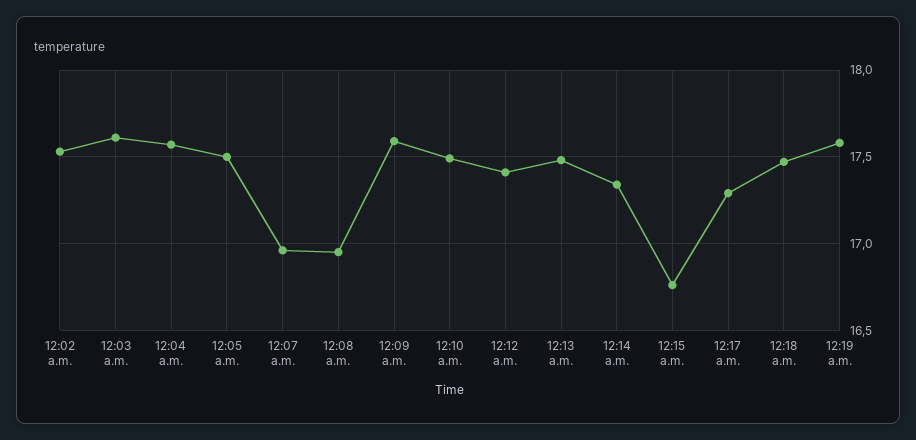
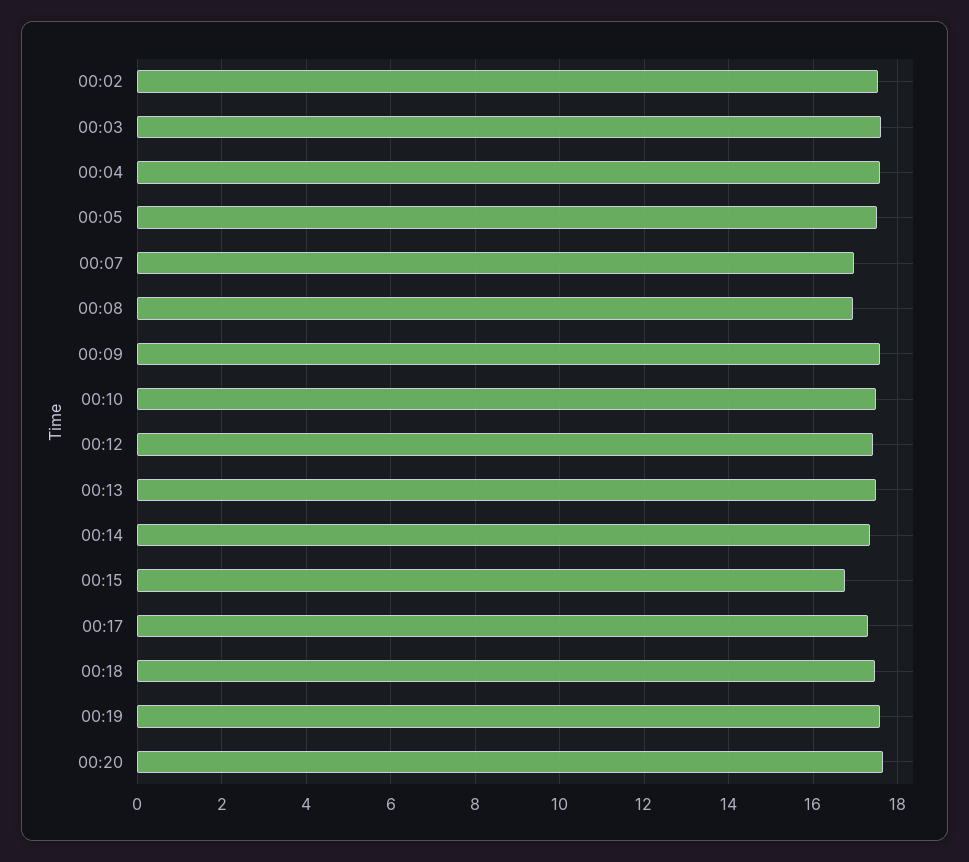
00:20: none -> 17.6

